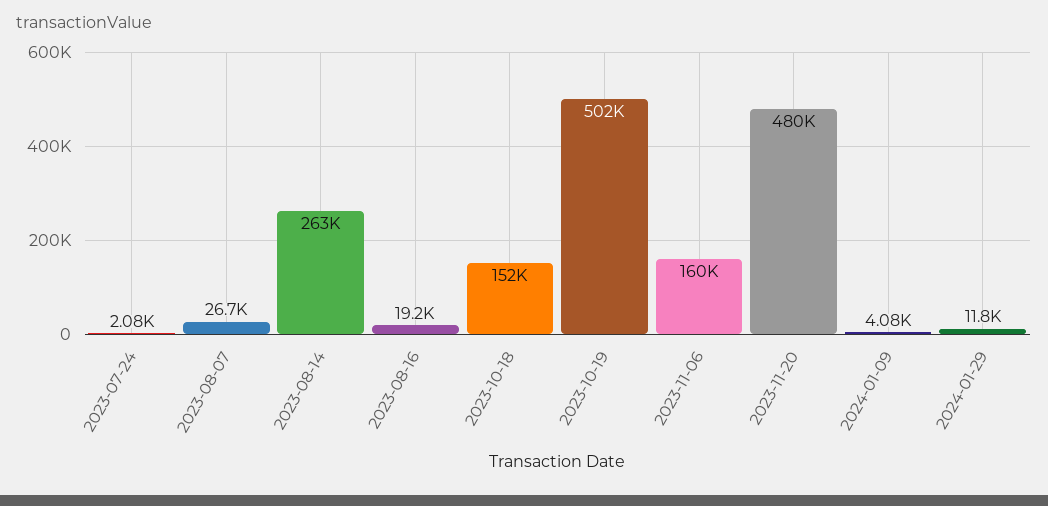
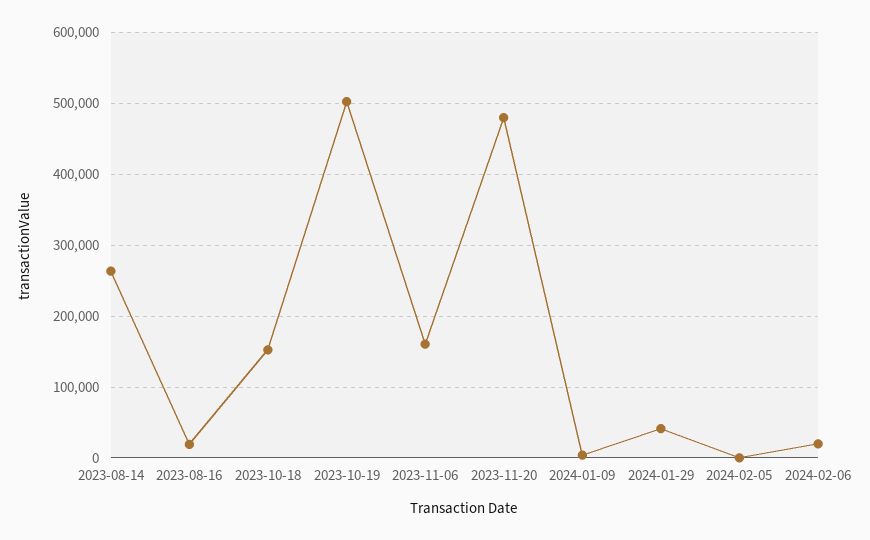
2023-07-24: 2080 -> none
2023-08-07: 26700 -> none
2024-01-29: 11800 -> 40000
2024-02-05: none -> 0
2024-02-06: none -> 20000

